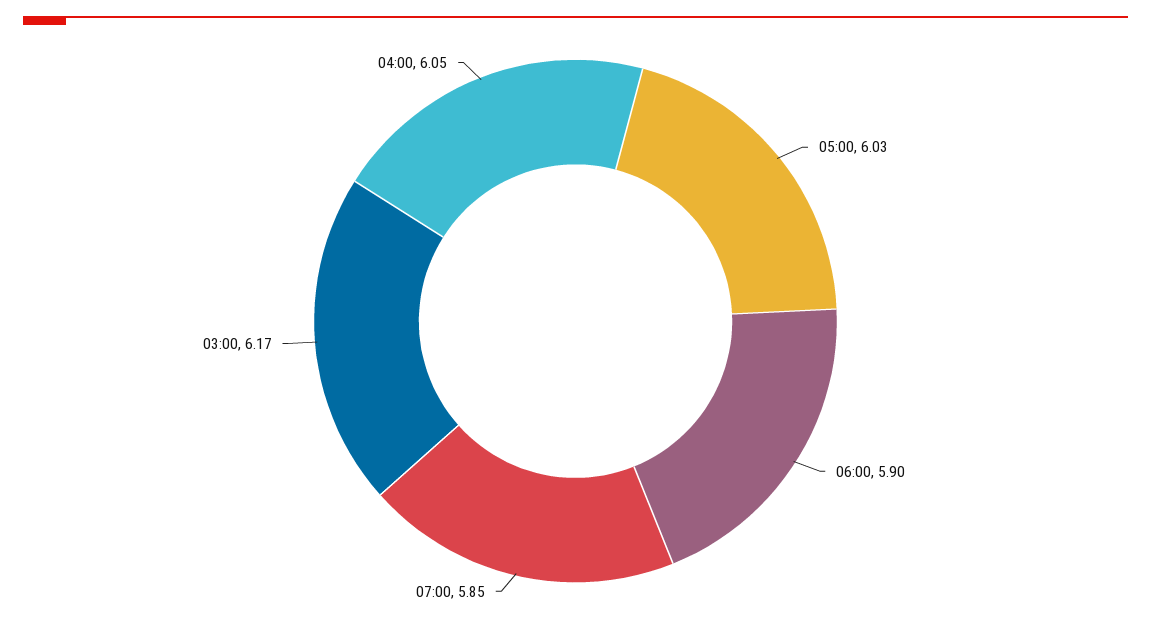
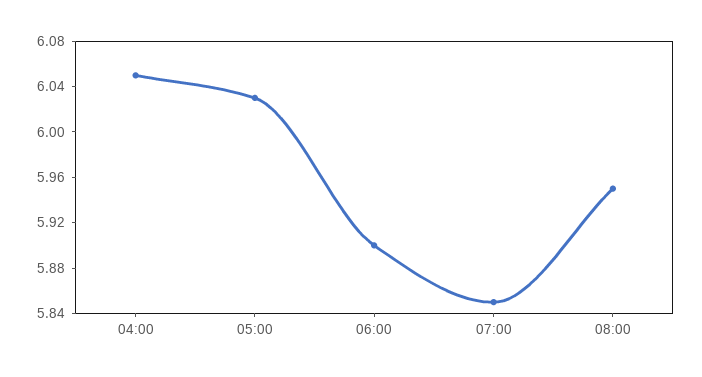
03:00: 6.17 -> none
08:00: none -> 5.95

